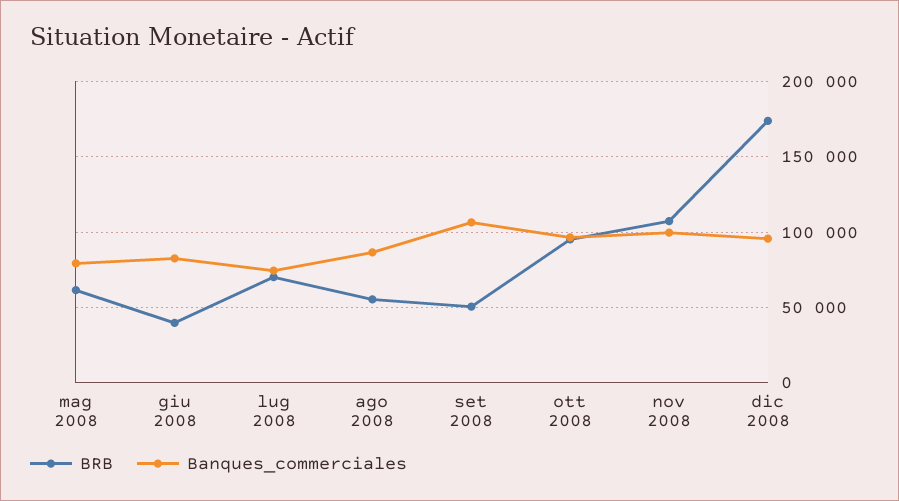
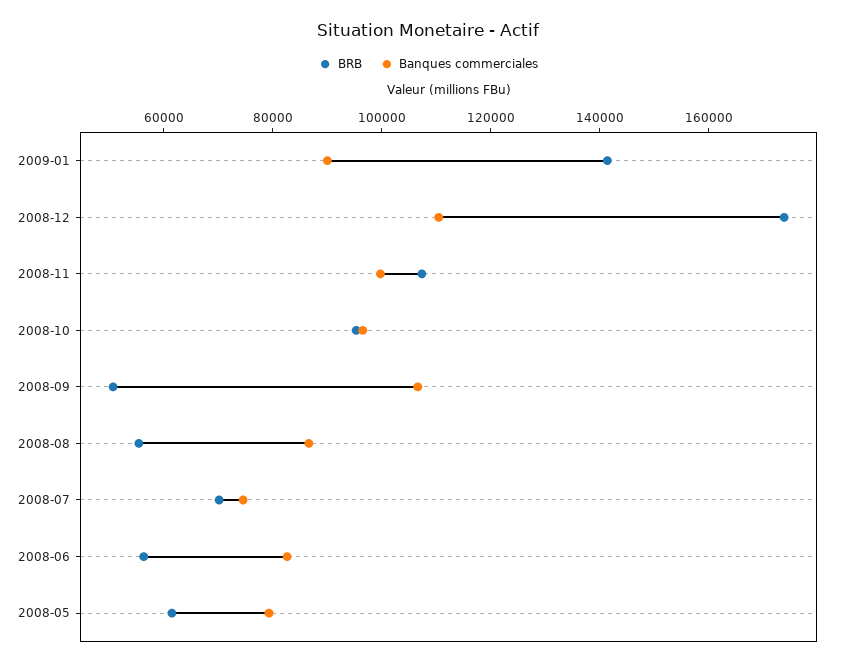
BRB, giu 2008: 40000 -> 55000
Banques_commerciales, dic 2008: 95000 -> 110000
BRB, 2009-01: none -> 140000
Banques_commerciales, 2009-01: none -> 90000

